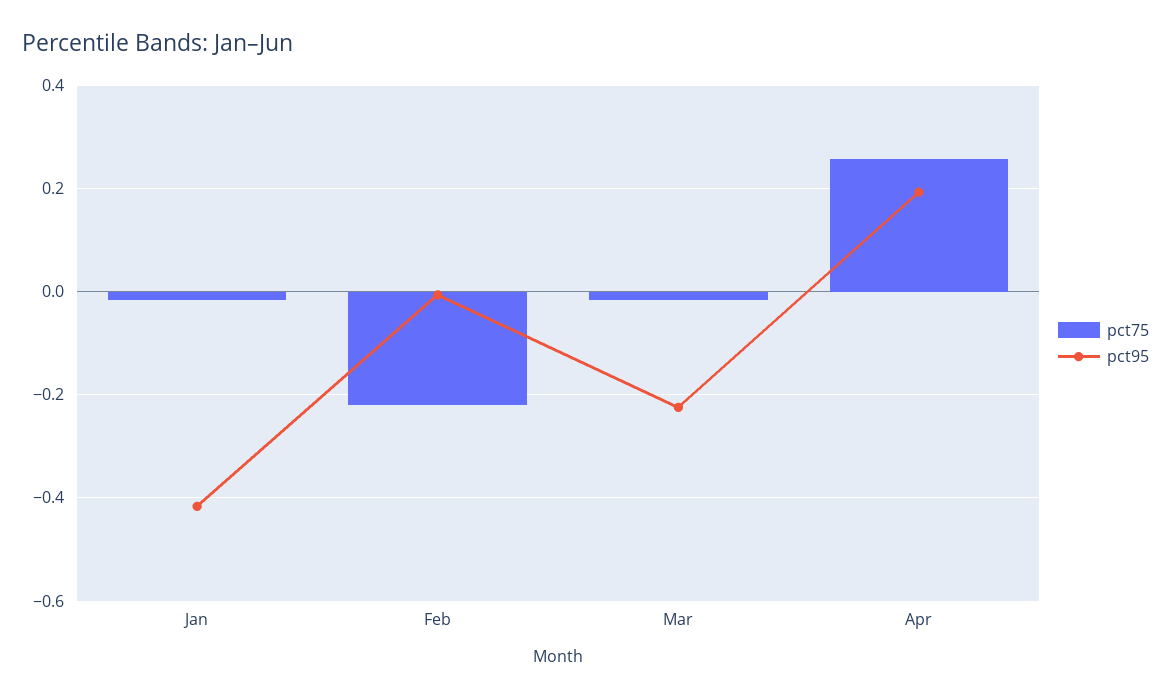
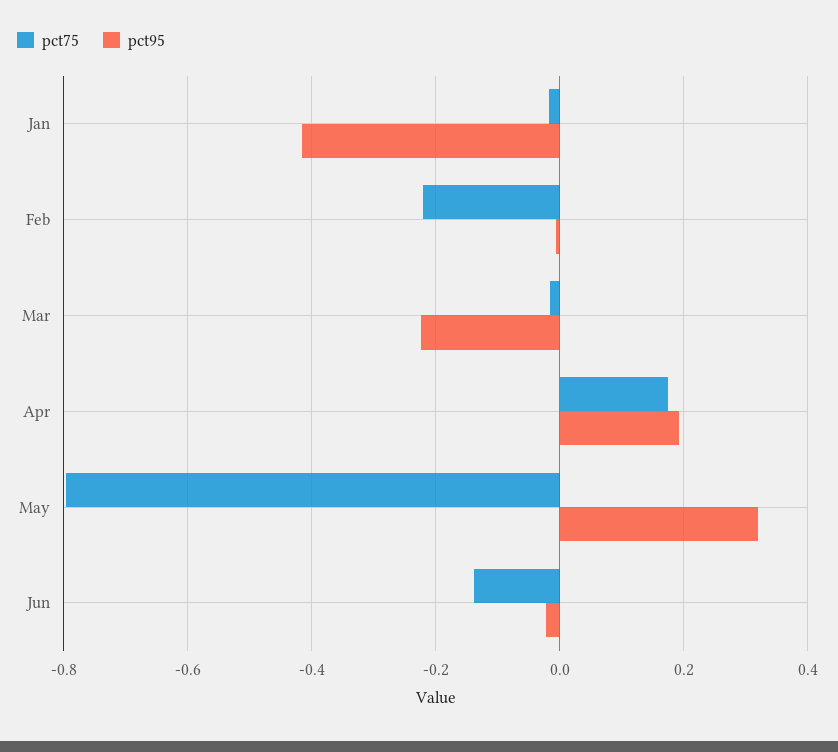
pct75, Apr: 0.26 -> 0.18
pct75, May: none -> -0.8
pct95, May: none -> 0.32
pct75, Jun: none -> -0.14
pct95, Jun: none -> -0.02

